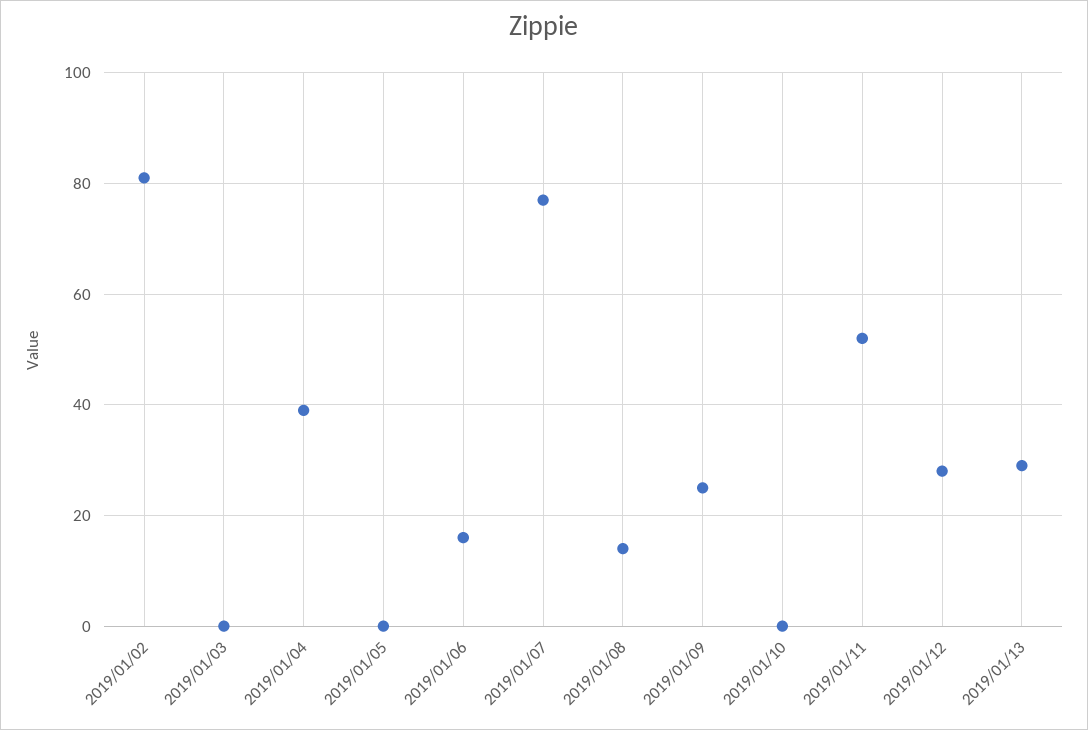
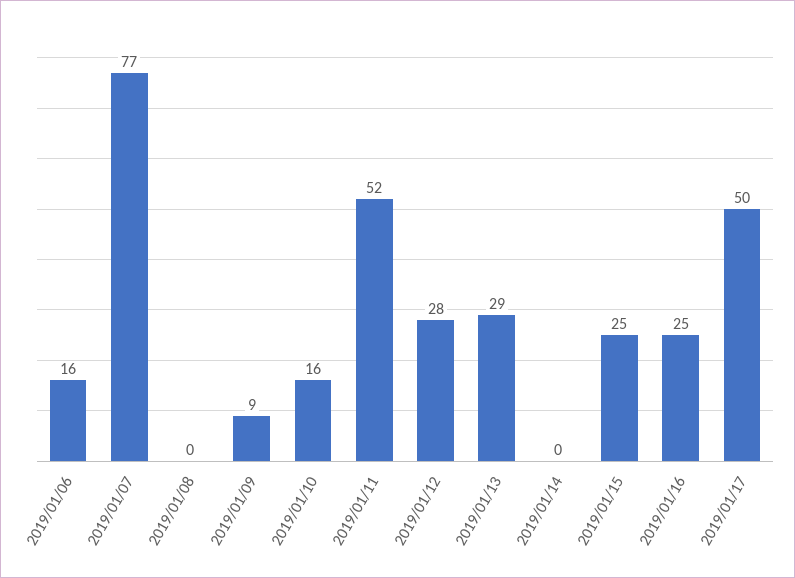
2019/01/02: 80 -> none
2019/01/03: 0 -> none
2019/01/04: 40 -> none
2019/01/05: 0 -> none
2019/01/08: 15 -> 0
2019/01/09: 25 -> 9
2019/01/10: 0 -> 16
2019/01/14: none -> 0
2019/01/15: none -> 25
2019/01/16: none -> 25
2019/01/17: none -> 50

